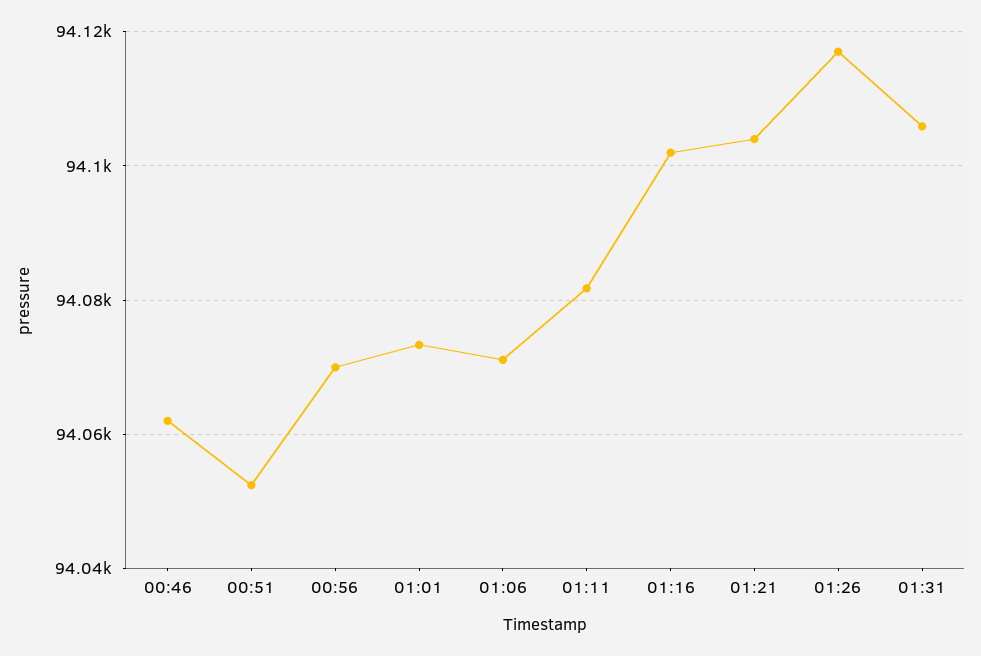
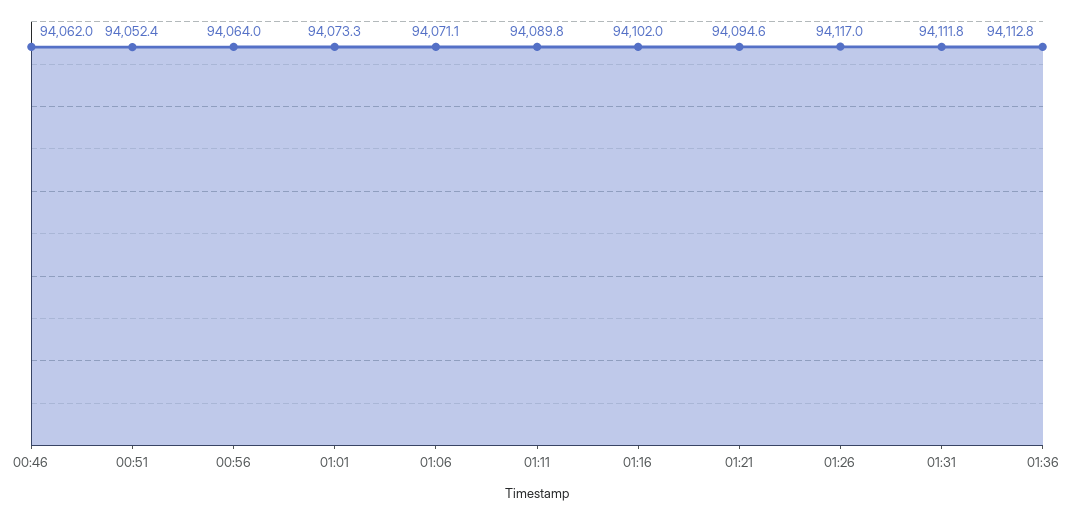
00:56: 94070 -> 94064
01:11: 94082 -> 94089.8
01:21: 94104 -> 94094.6
01:31: 94106 -> 94111.8
01:36: none -> 94112.8

